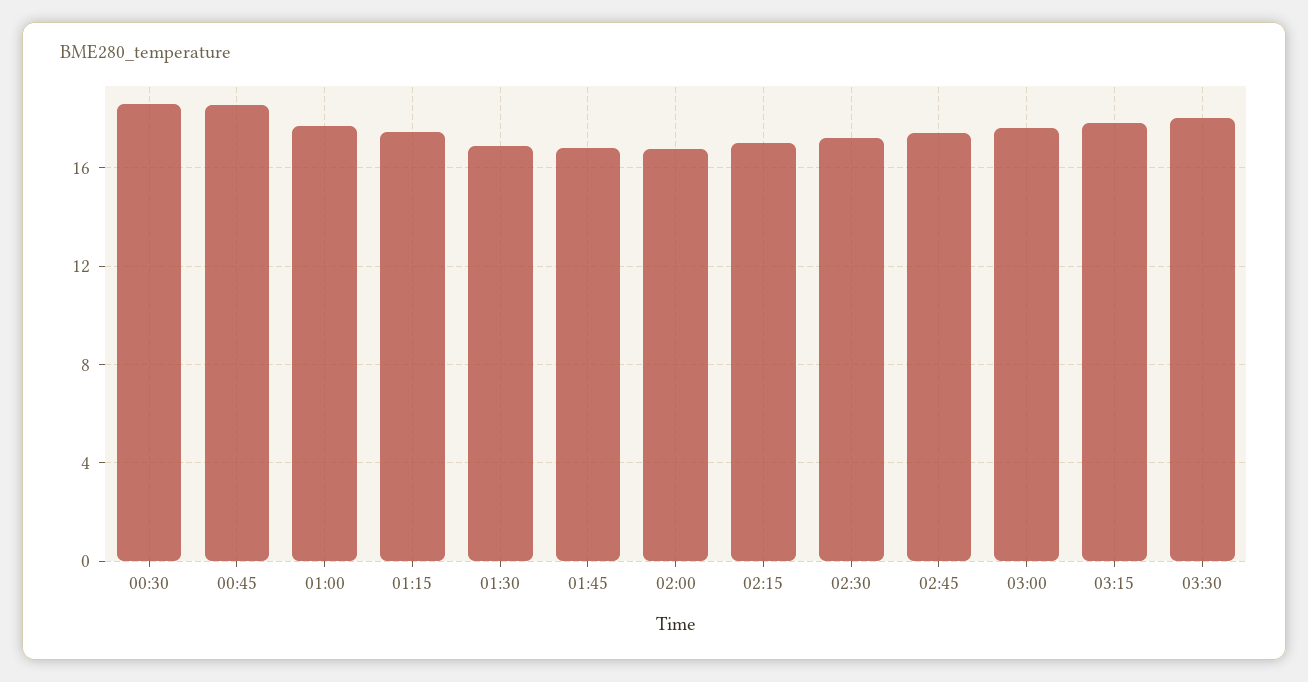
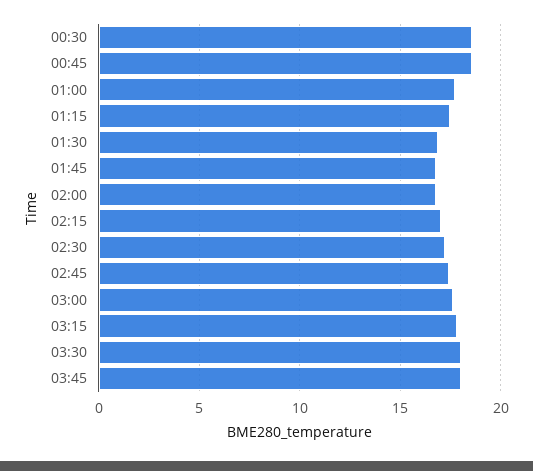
03:45: none -> 18

